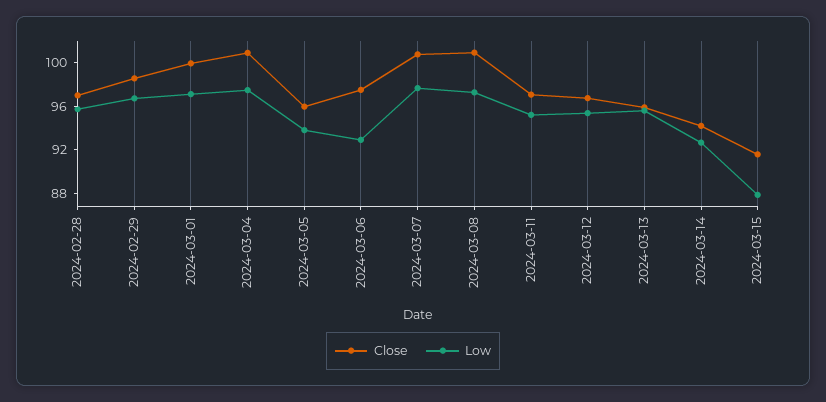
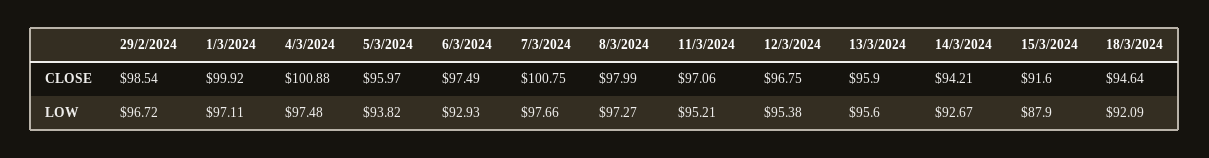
Close, 2024-02-28: 97 -> none
Low, 2024-02-28: 96 -> none
Close, 2024-03-08: 101 -> 97.99
Close, 18/3/2024: none -> 94.64
Low, 18/3/2024: none -> 92.09

